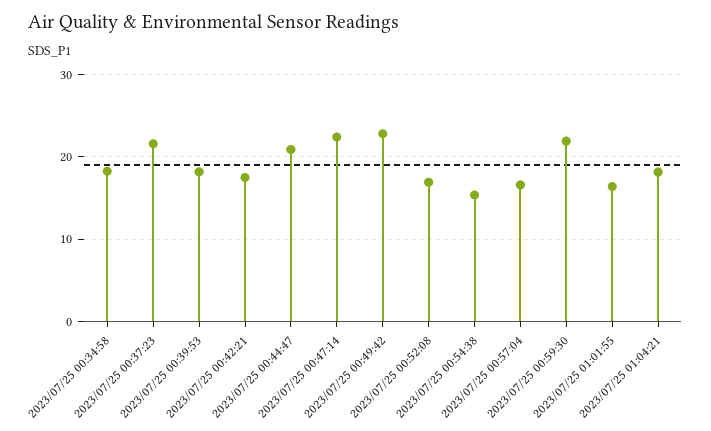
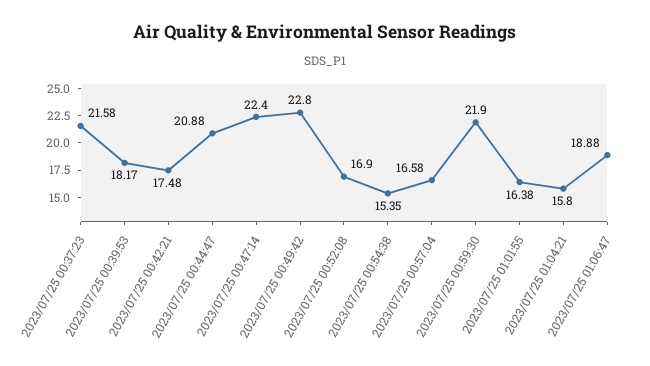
2023/07/25 00:34:58: 18 -> none
2023/07/25 01:04:21: 18 -> 15.8
2023/07/25 01:06:47: none -> 18.88

